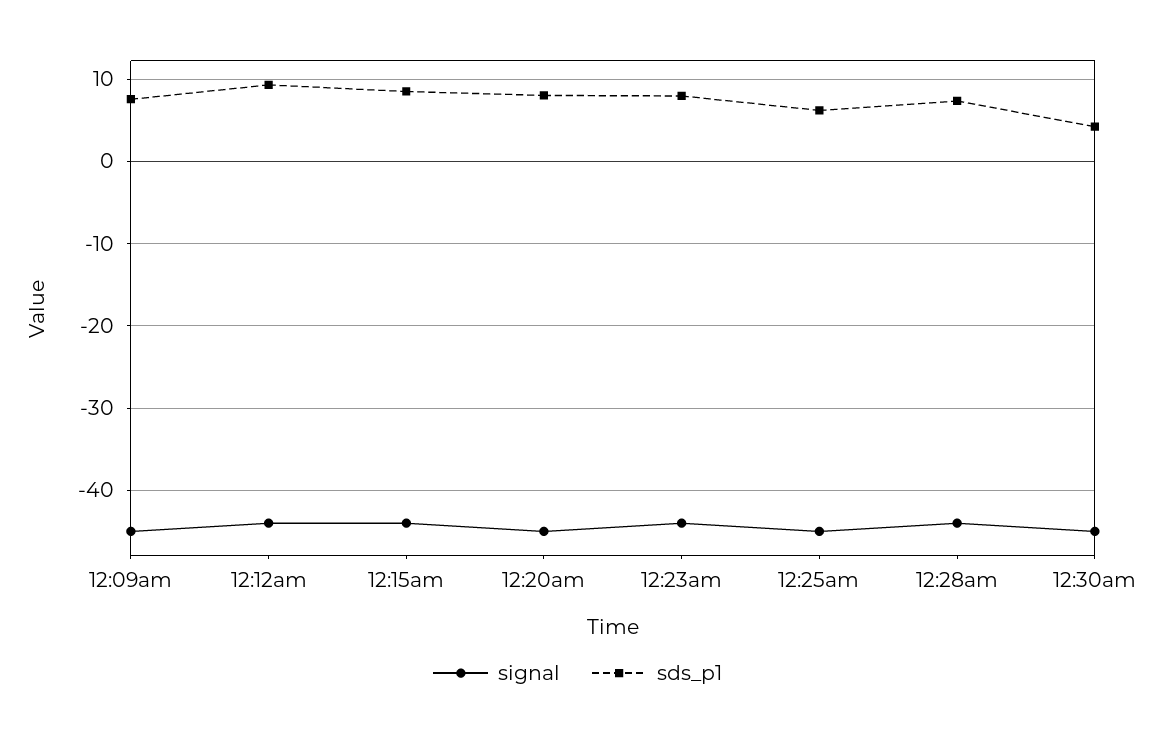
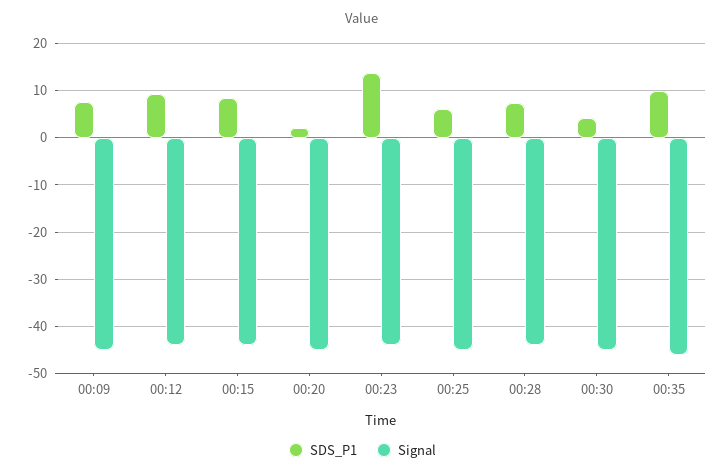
sds_p1, 12:20am: 8 -> 2
sds_p1, 12:23am: 8 -> 14
sds_p1, 00:35: none -> 10
signal, 00:35: none -> -46

